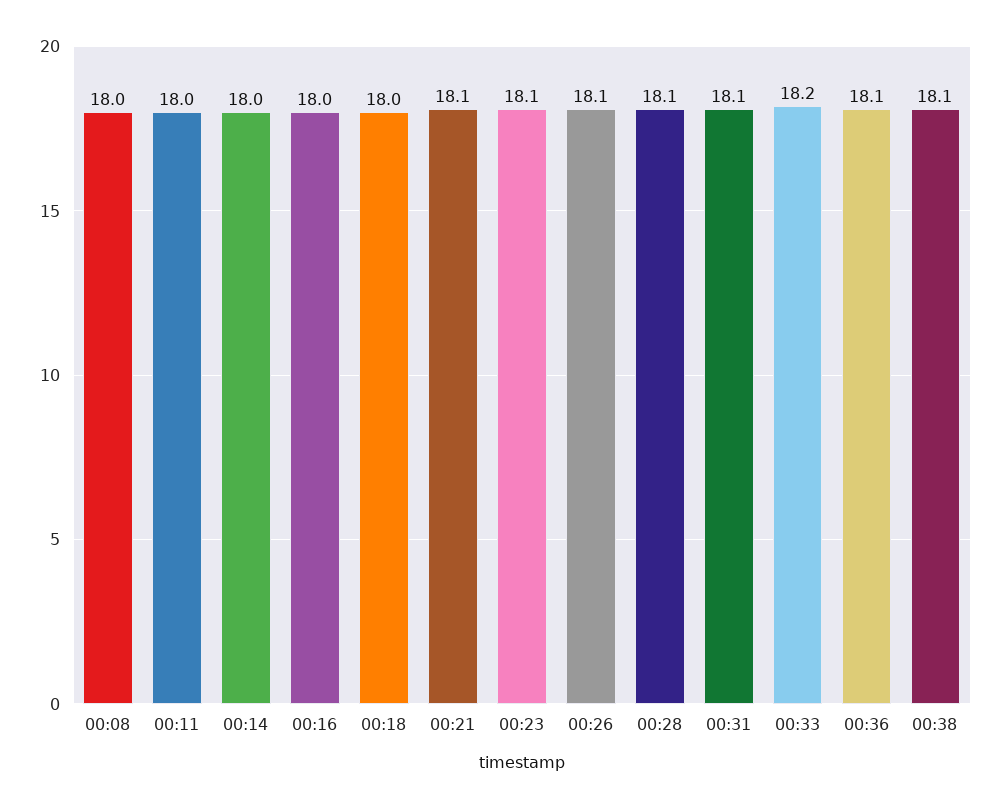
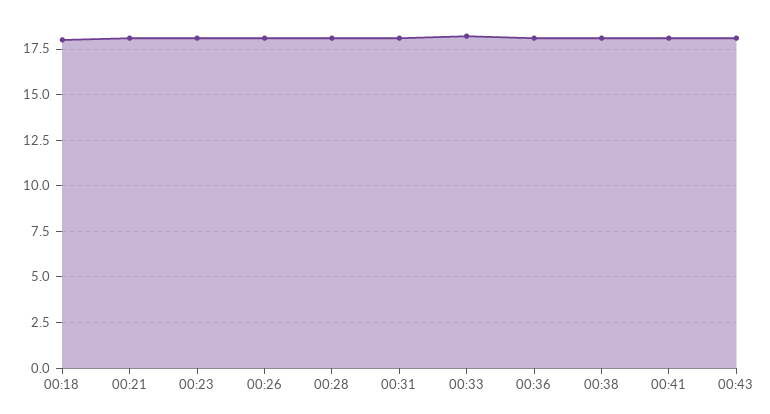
00:08: 18 -> none
00:11: 18 -> none
00:14: 18 -> none
00:16: 18 -> none
00:41: none -> 18
00:43: none -> 18

